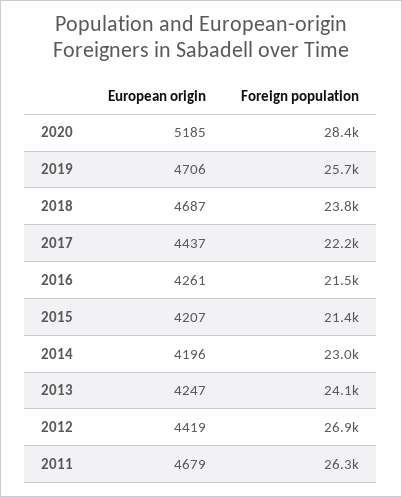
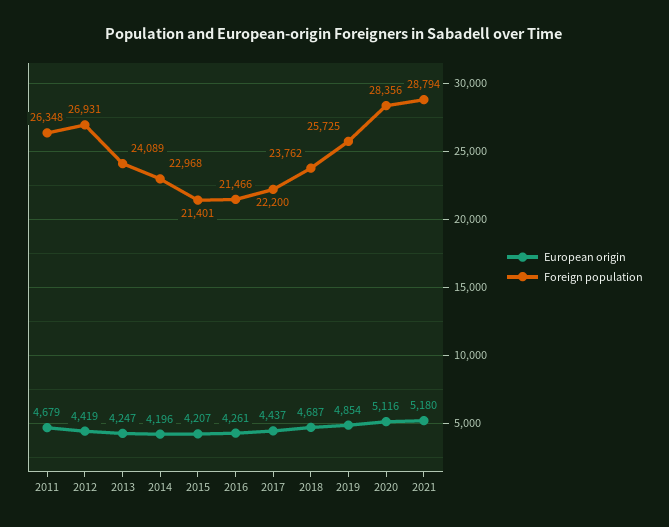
European origin, 2020: 5185 -> 5116
European origin, 2019: 4706 -> 4854
European origin, 2021: none -> 5180
Foreign population, 2021: none -> 28794

